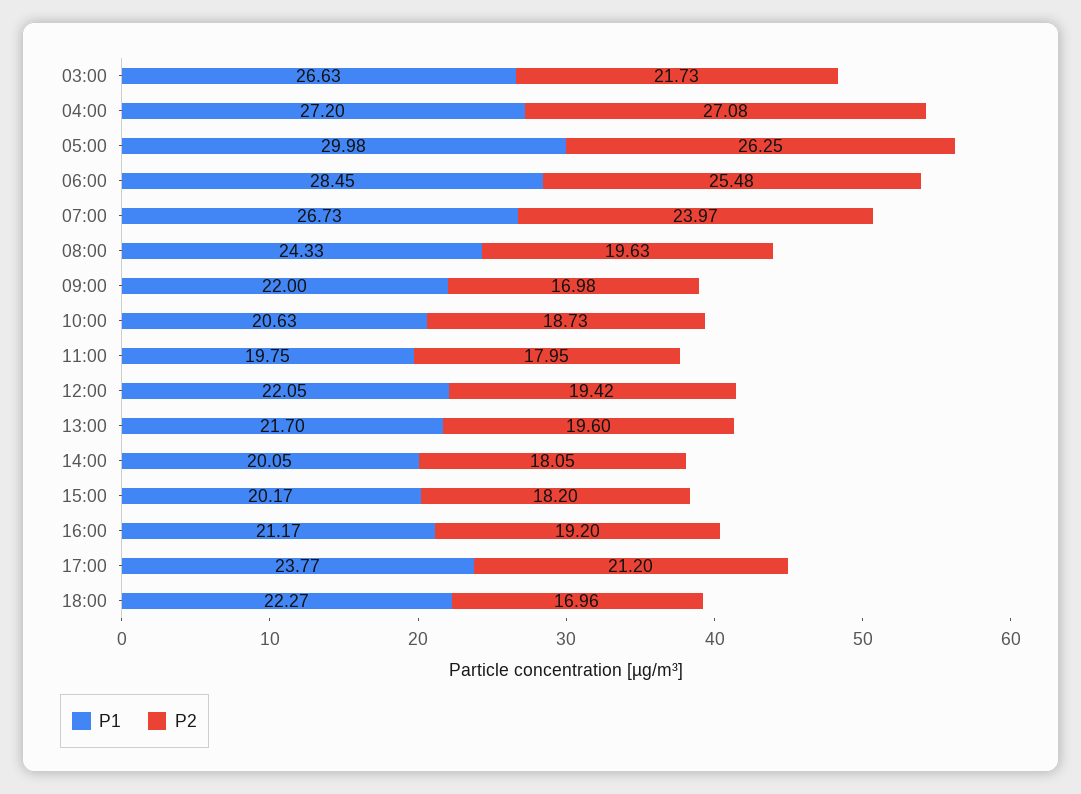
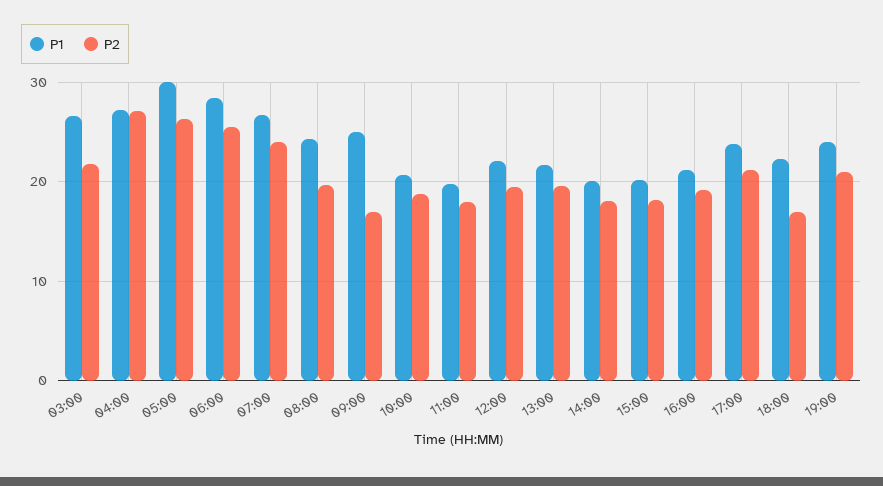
P1, 09:00: 22 -> 25
P1, 19:00: none -> 24
P2, 19:00: none -> 21

